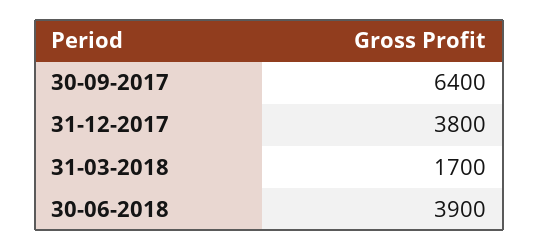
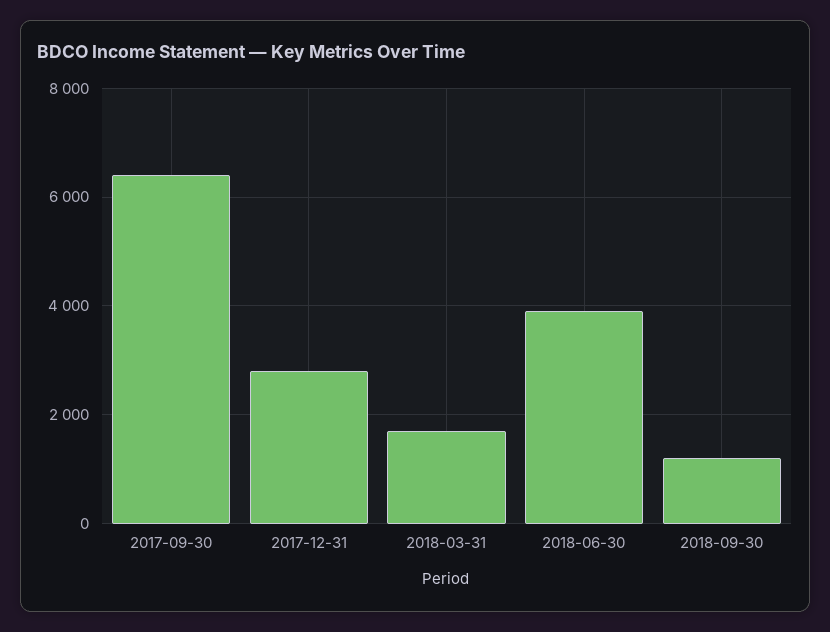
31-12-2017: 3800 -> 2800
2018-09-30: none -> 1200

